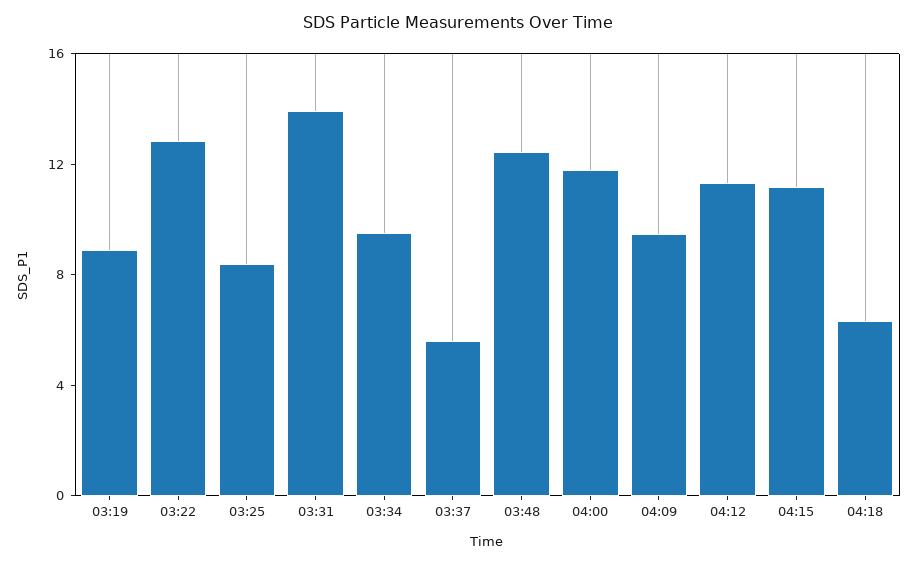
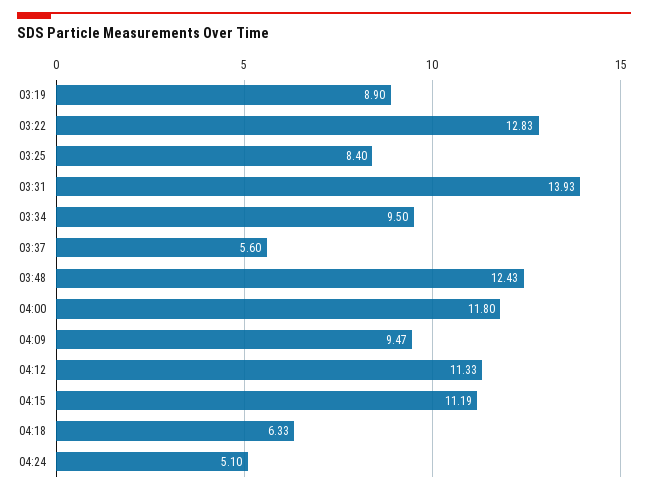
04:24: none -> 5.1

